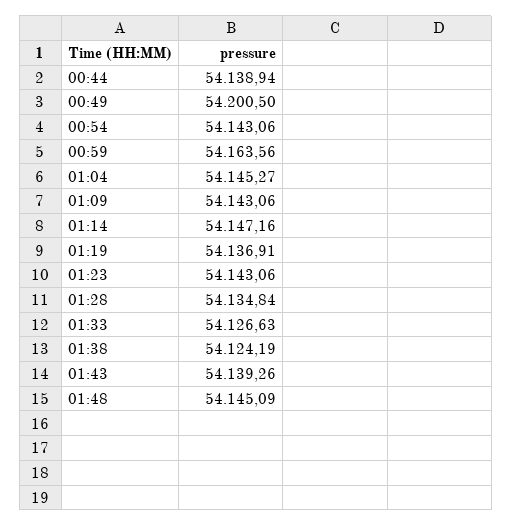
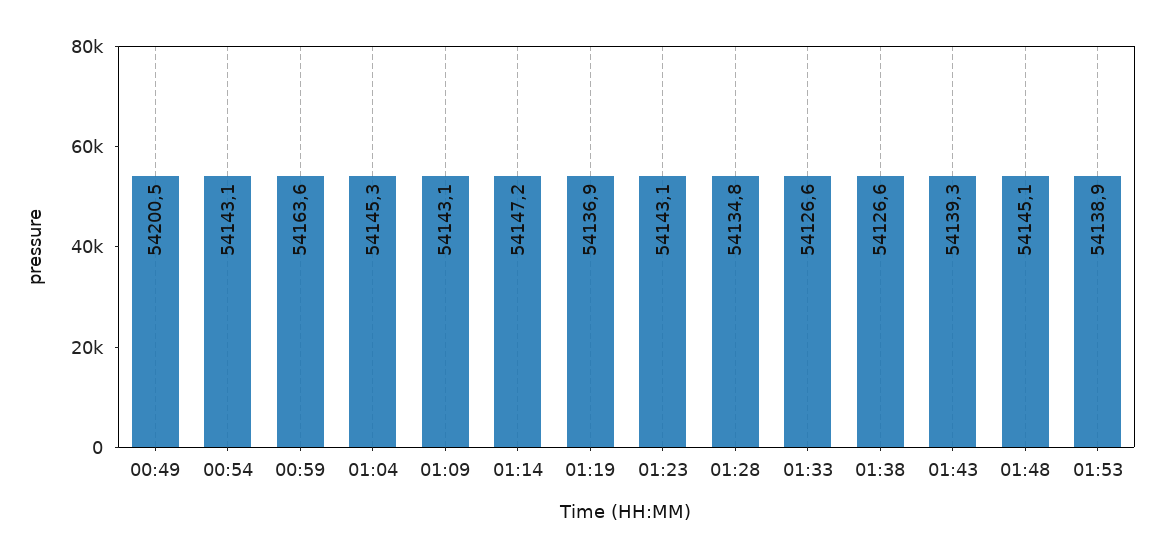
00:44: 54138.94 -> none
01:38: 54124.19 -> 54126.6
01:53: none -> 54138.9

